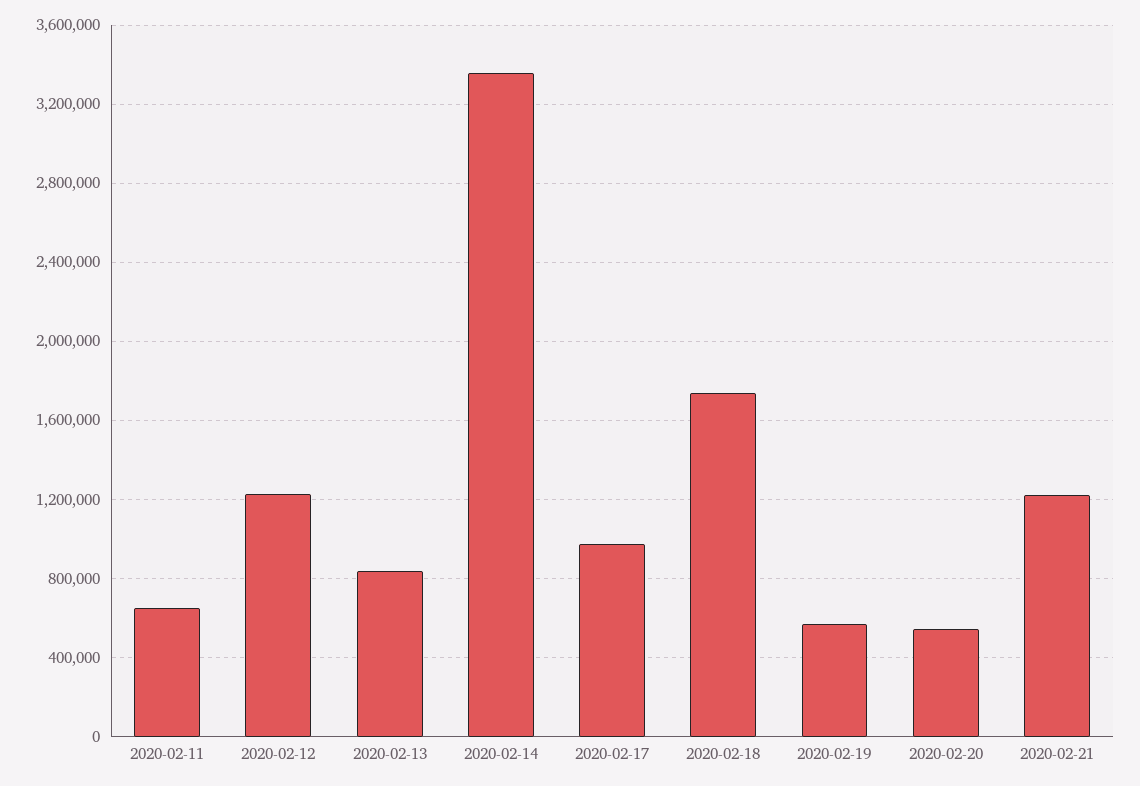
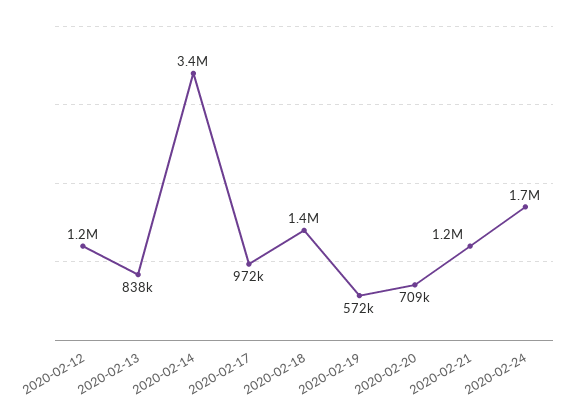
2020-02-11: 650000 -> none
2020-02-18: 1750000 -> 1400000
2020-02-20: 550000 -> 709000
2020-02-24: none -> 1700000

